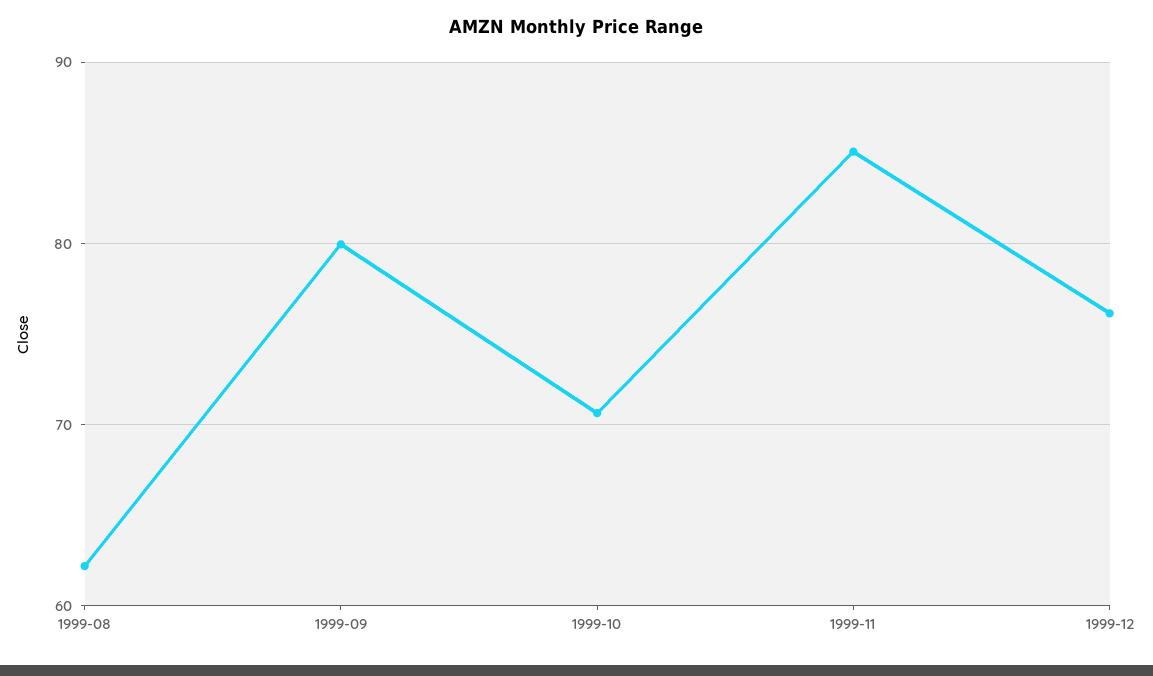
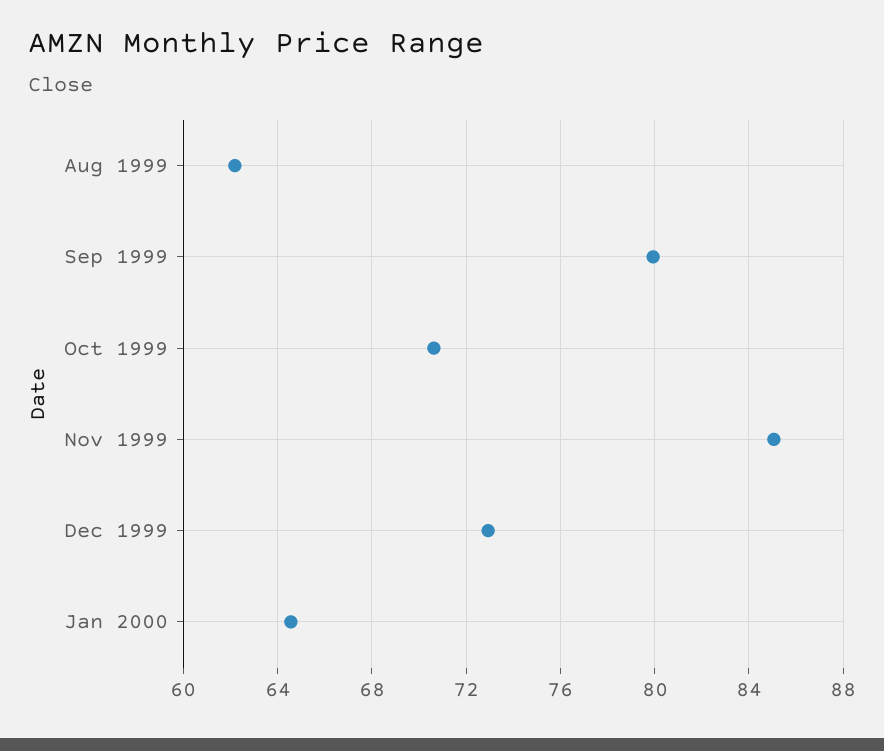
1999-12: 76 -> 73
Jan 2000: none -> 64.5

